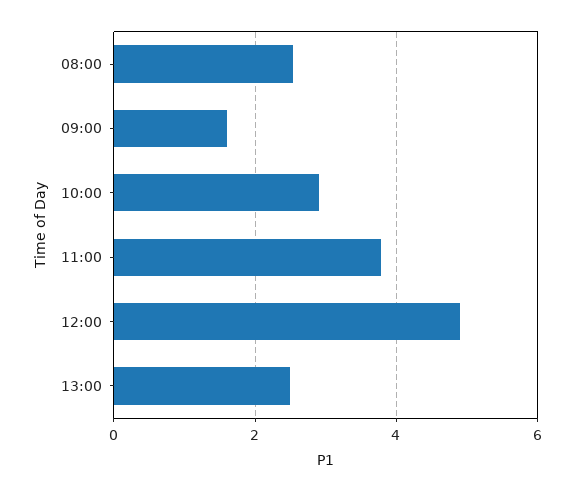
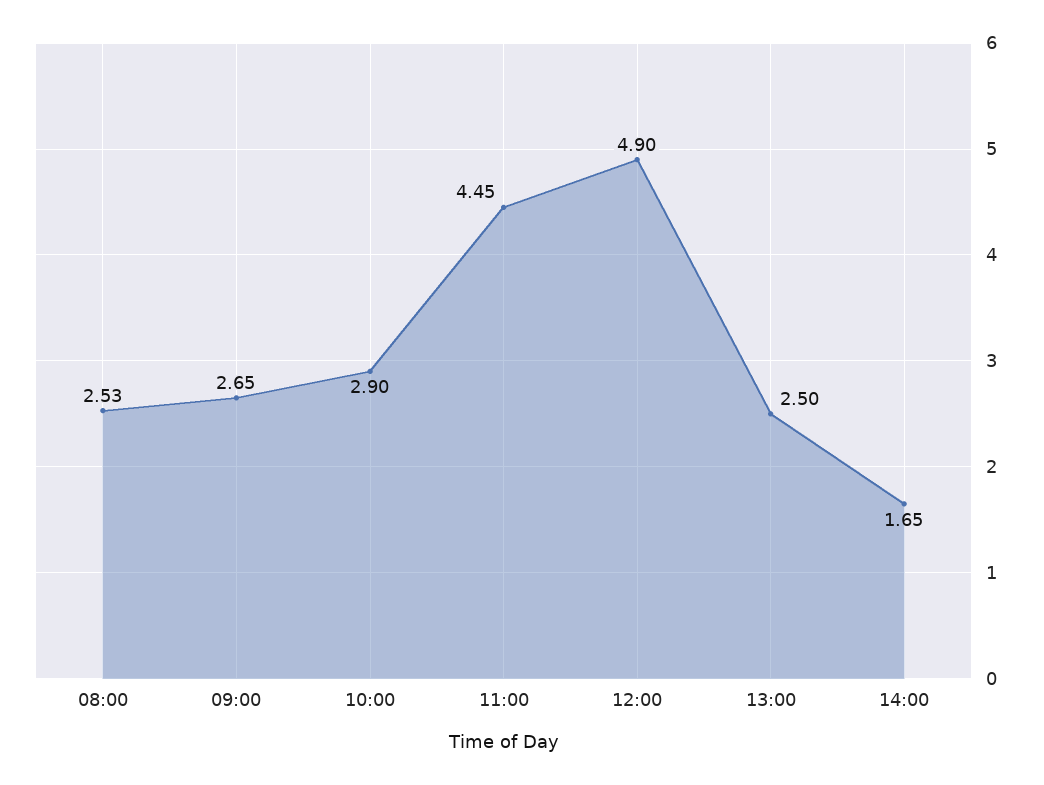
09:00: 1.6 -> 2.65
11:00: 3.8 -> 4.45
14:00: none -> 1.65

